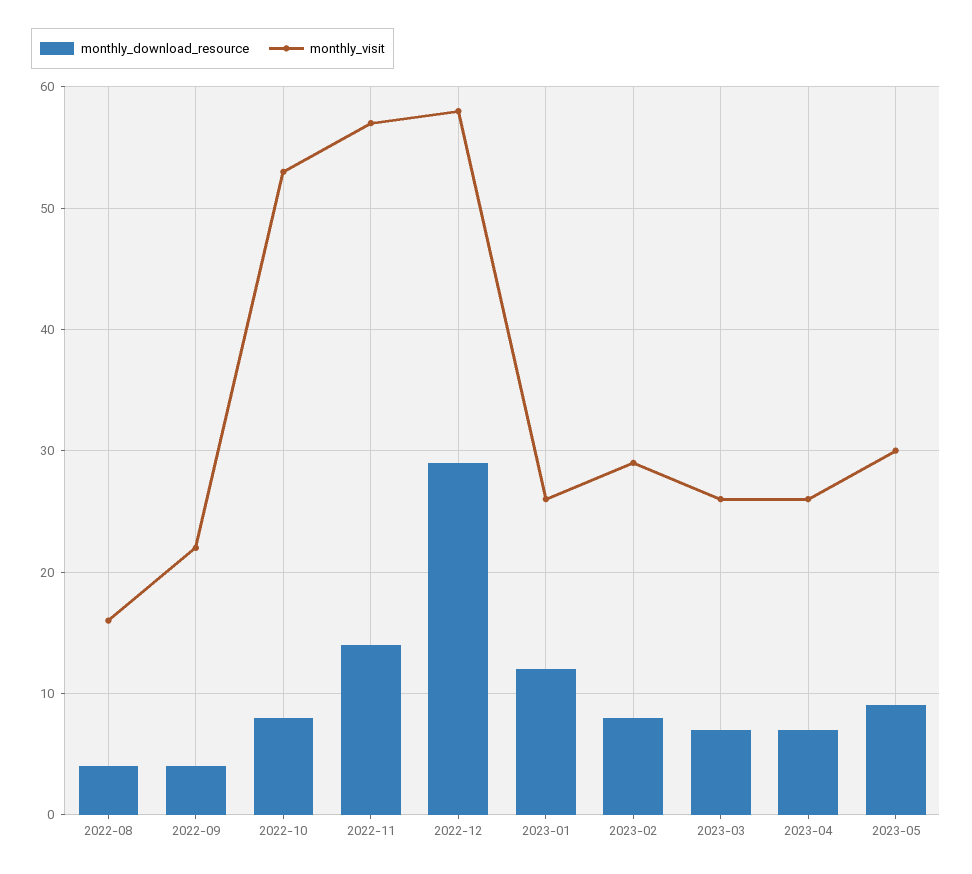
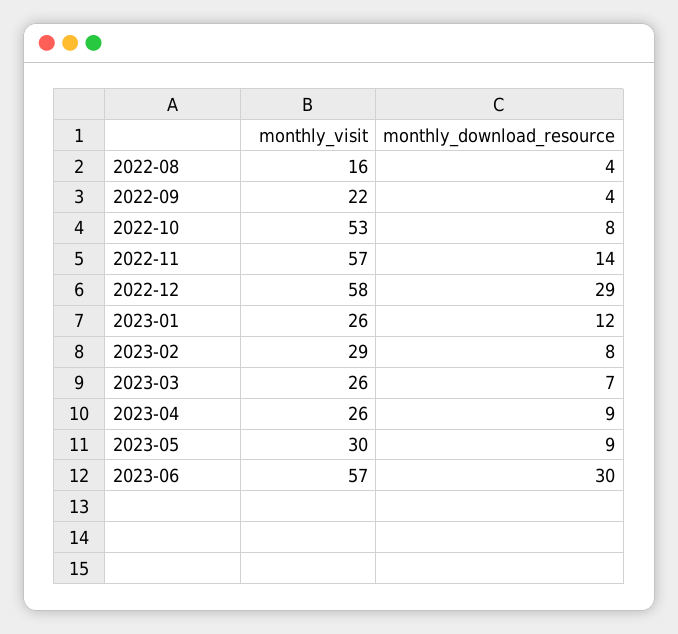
monthly_download_resource, 2023-04: 7 -> 9
monthly_visit, 2023-06: none -> 57
monthly_download_resource, 2023-06: none -> 30

